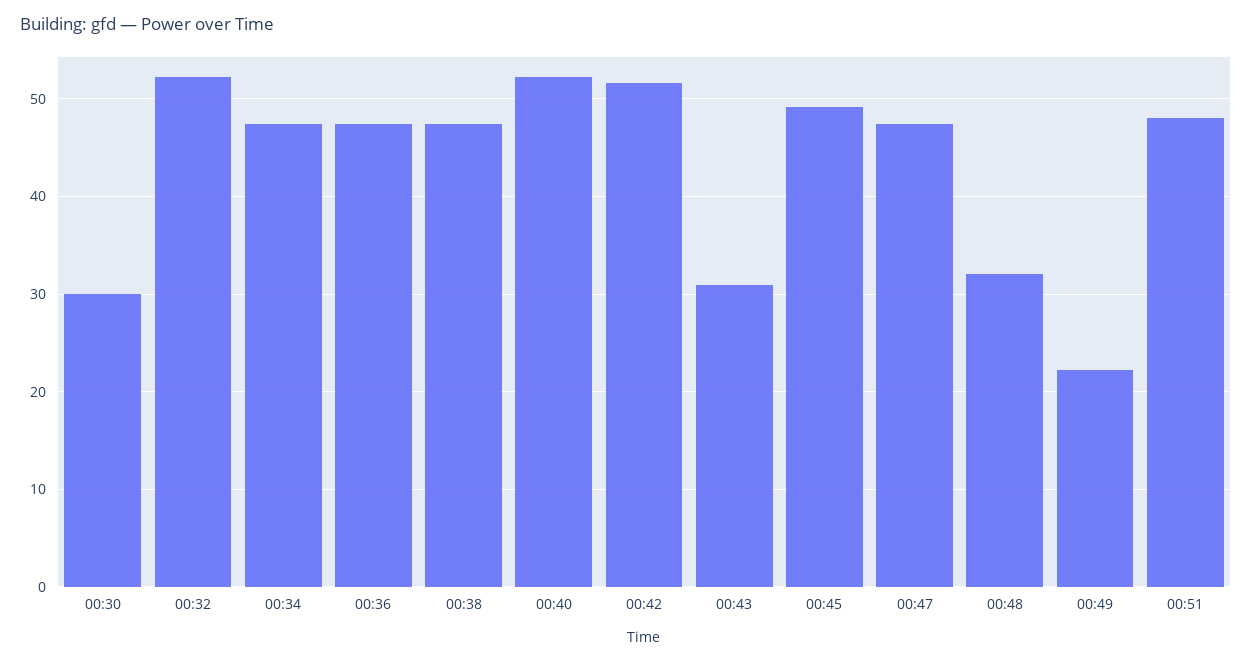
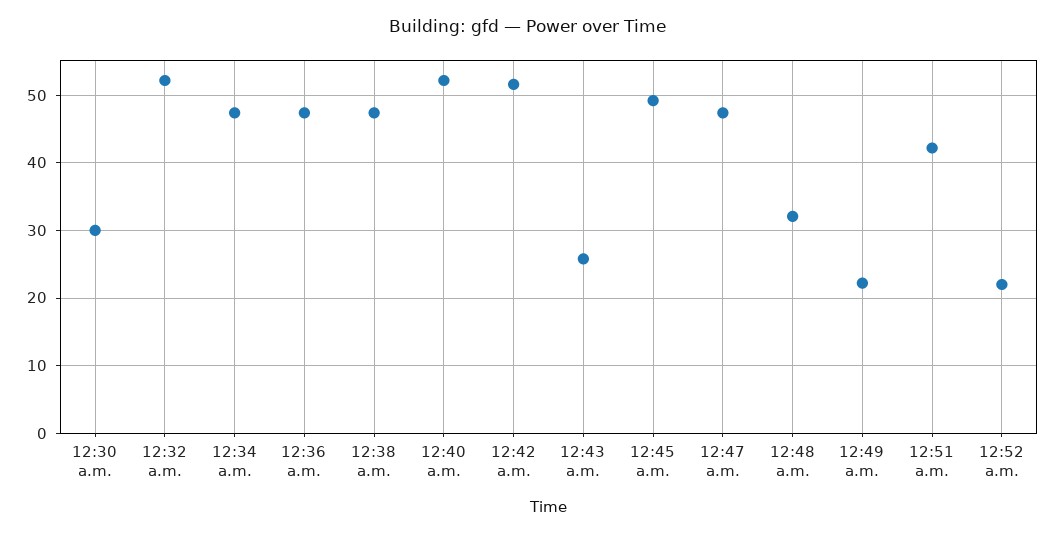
00:43: 31 -> 26
00:51: 48 -> 42
12:52 a.m.: none -> 22

